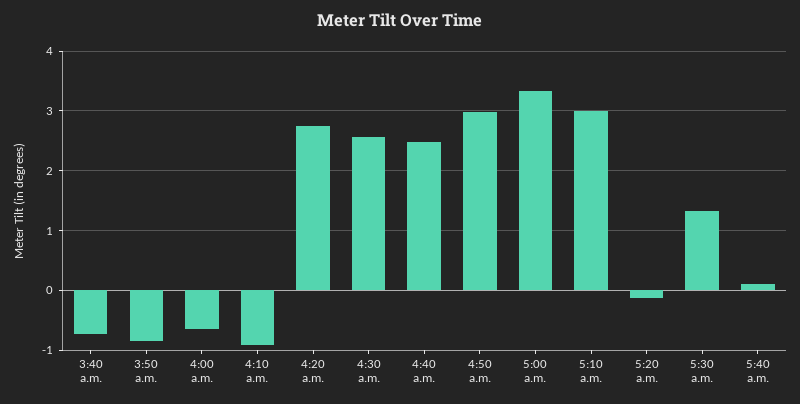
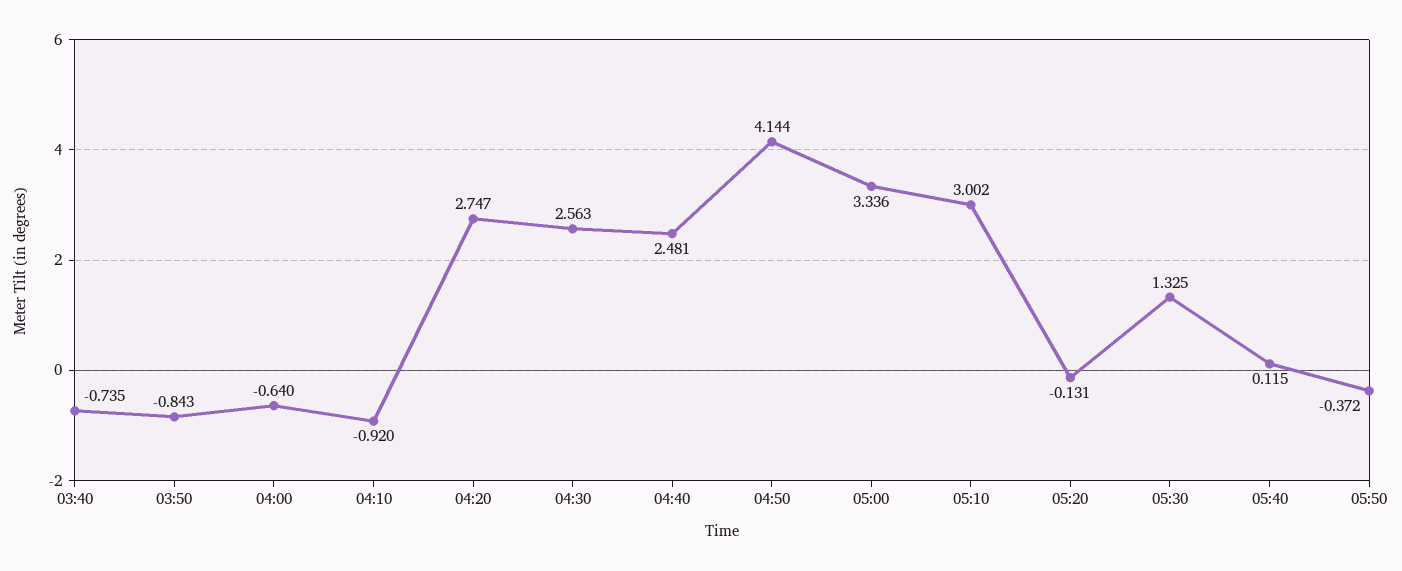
4:50 a.m.: 3 -> 4.144
05:50: none -> -0.372

